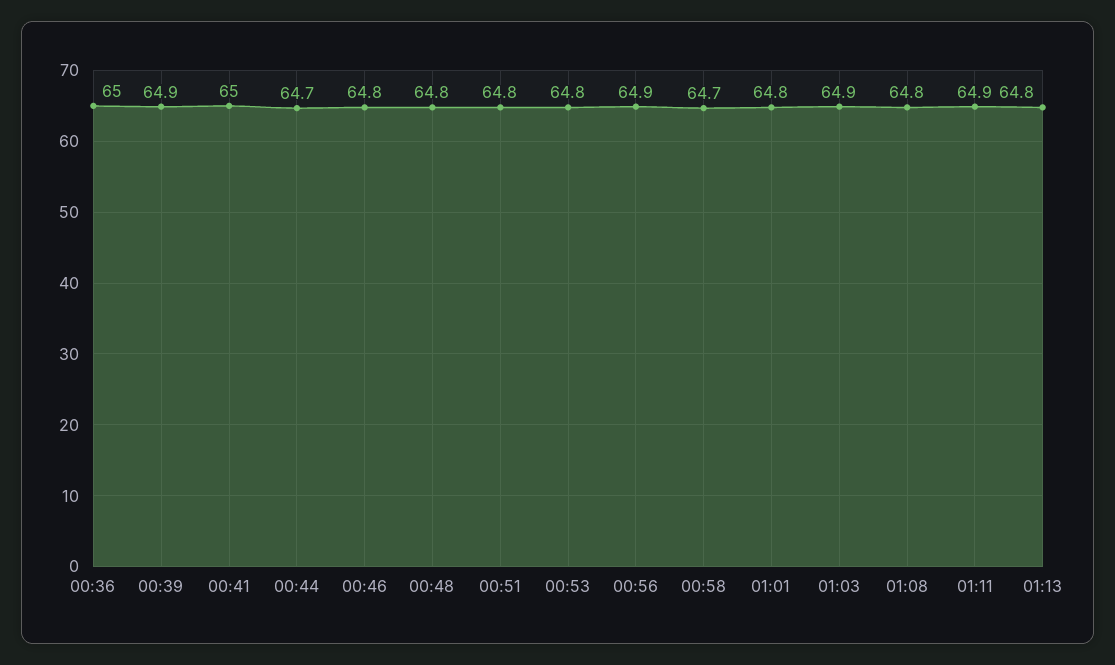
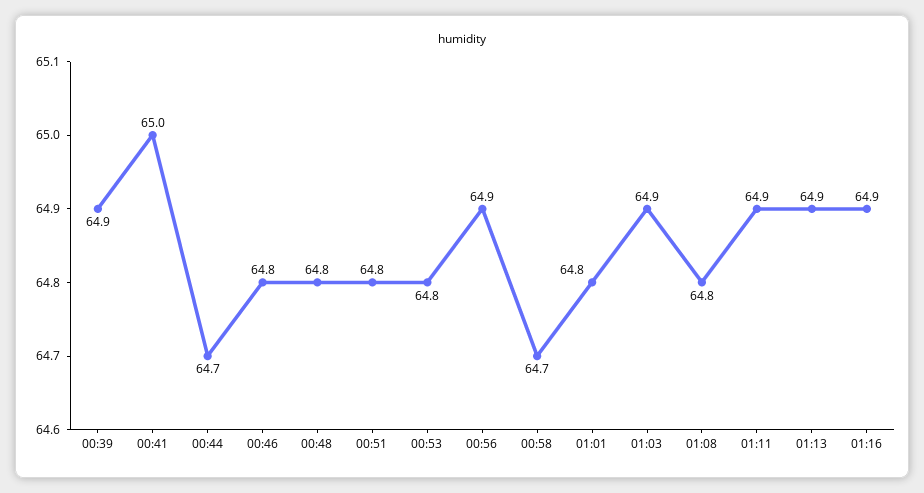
00:36: 65 -> none
01:13: 64.8 -> 64.9
01:16: none -> 64.9

